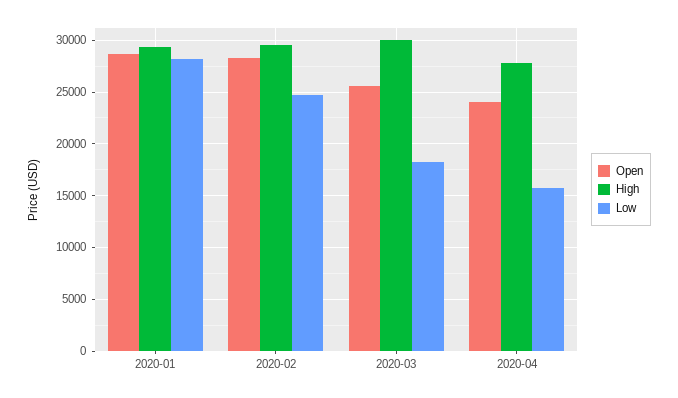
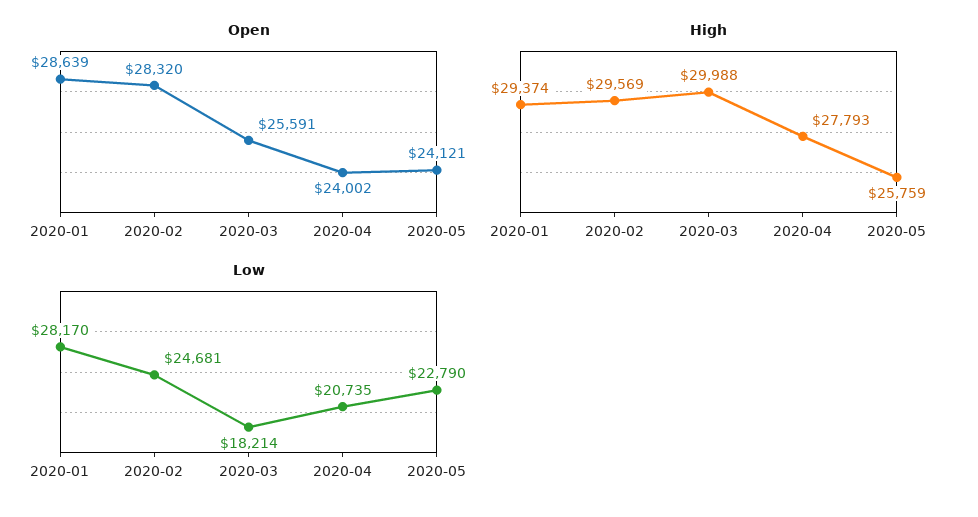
Low, 2020-04: 16000 -> 20735
Open, 2020-05: none -> 24121
High, 2020-05: none -> 25759
Low, 2020-05: none -> 22790

